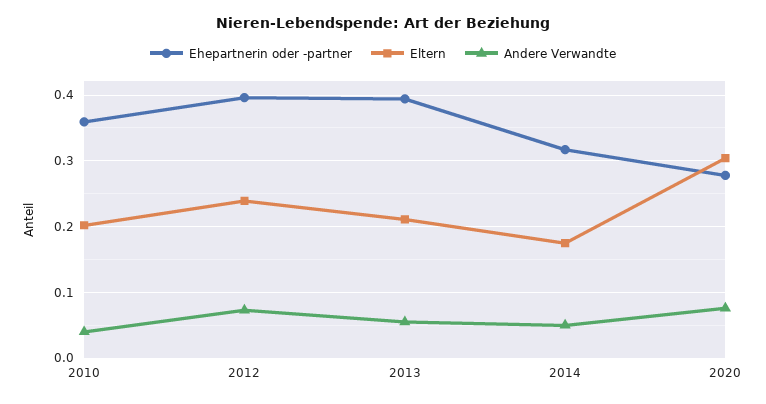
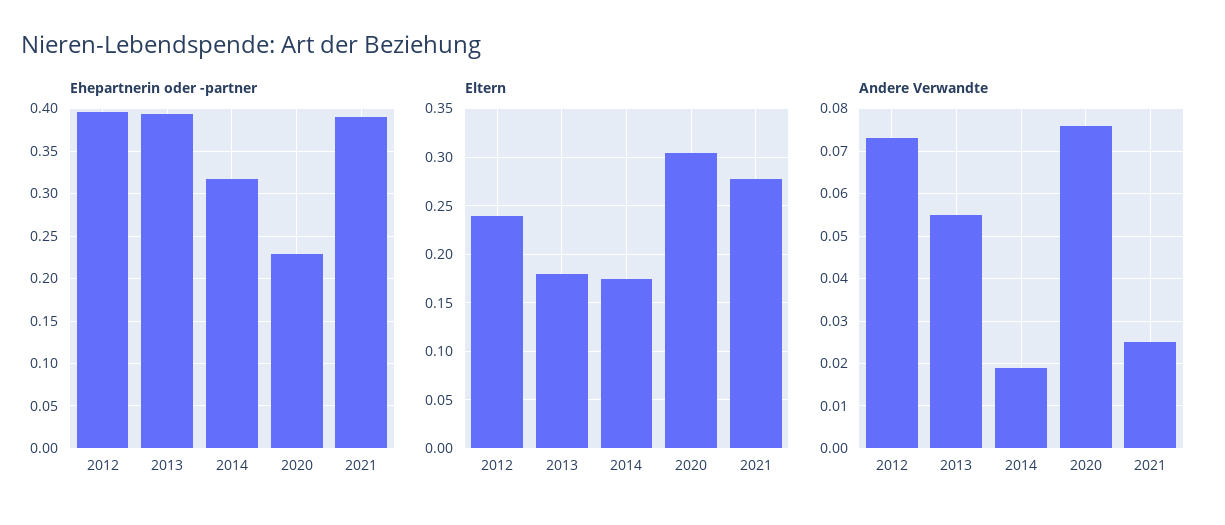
Ehepartnerin oder -partner, 2010: 0.36 -> none
Eltern, 2010: 0.2 -> none
Andere Verwandte, 2010: 0.04 -> none
Eltern, 2013: 0.21 -> 0.18
Andere Verwandte, 2014: 0.05 -> 0.02
Ehepartnerin oder -partner, 2020: 0.28 -> 0.23
Ehepartnerin oder -partner, 2021: none -> 0.39
Eltern, 2021: none -> 0.28
Andere Verwandte, 2021: none -> 0.025

